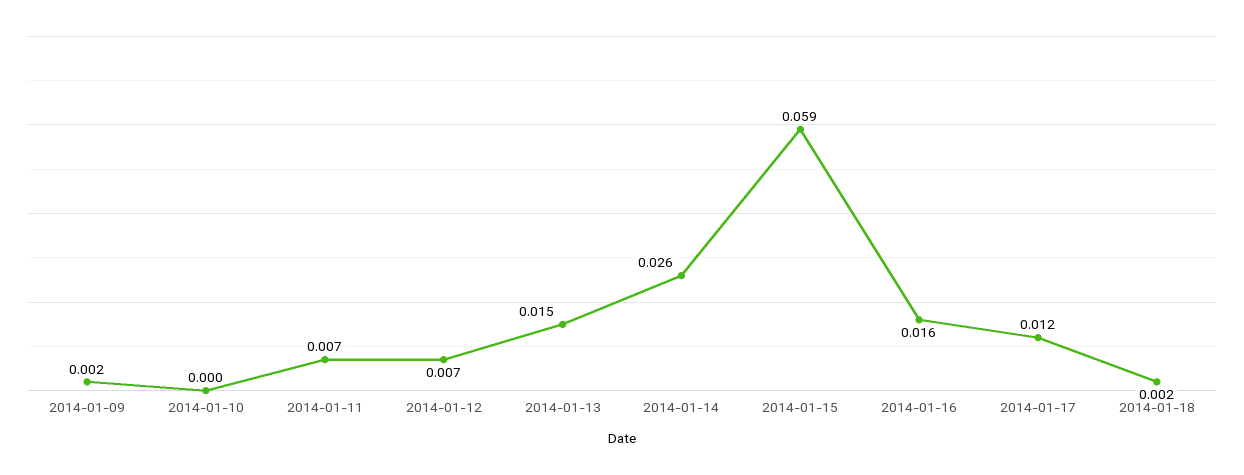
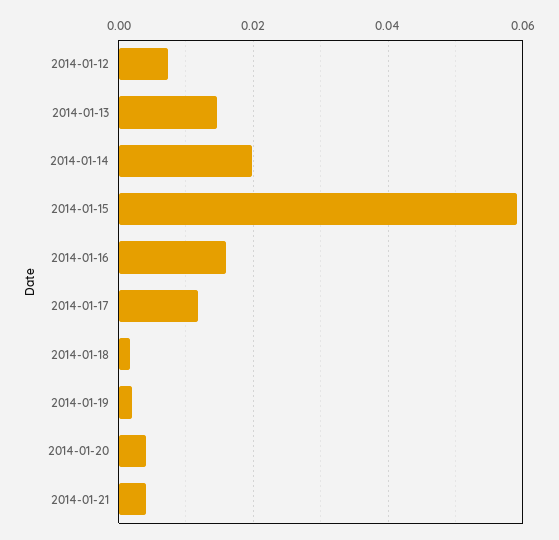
2014-01-09: 0.002 -> none
2014-01-10: 0 -> none
2014-01-11: 0.007 -> none
2014-01-14: 0.026 -> 0.02
2014-01-19: none -> 0.002
2014-01-20: none -> 0.004
2014-01-21: none -> 0.004

